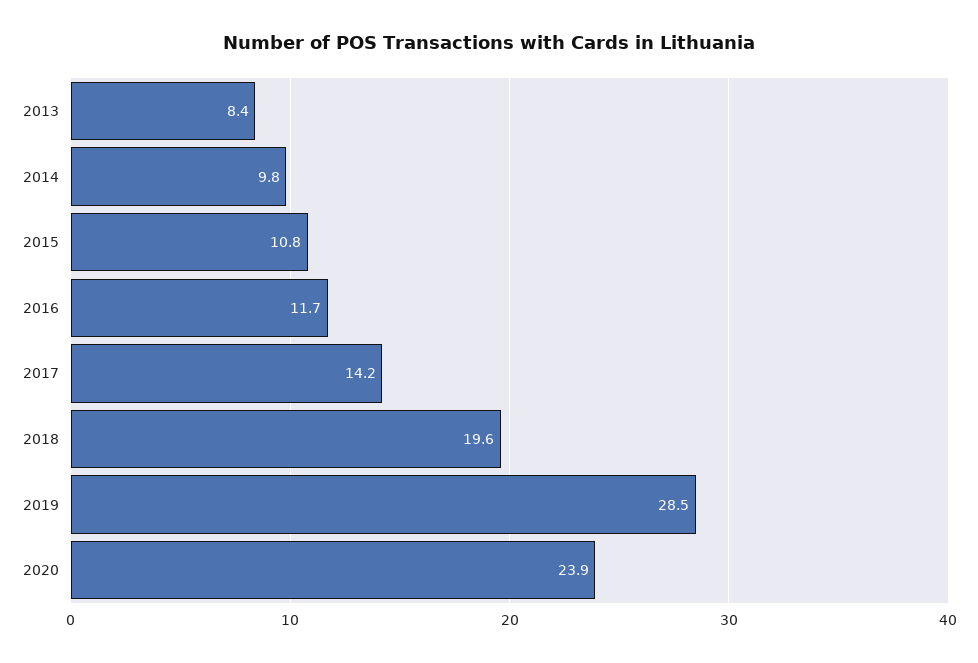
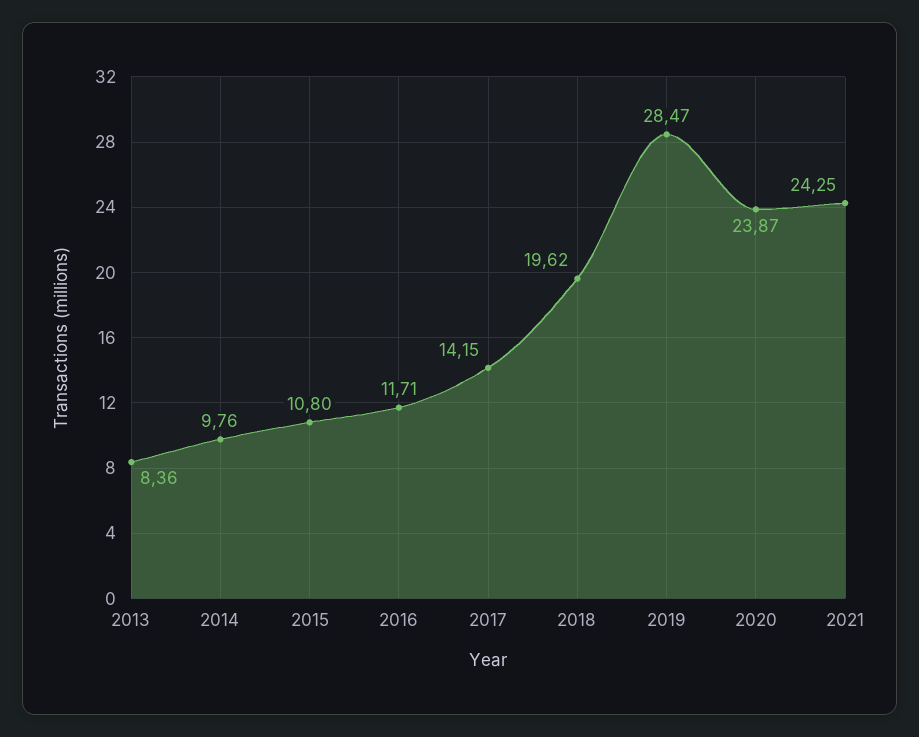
2021: none -> 24.25

